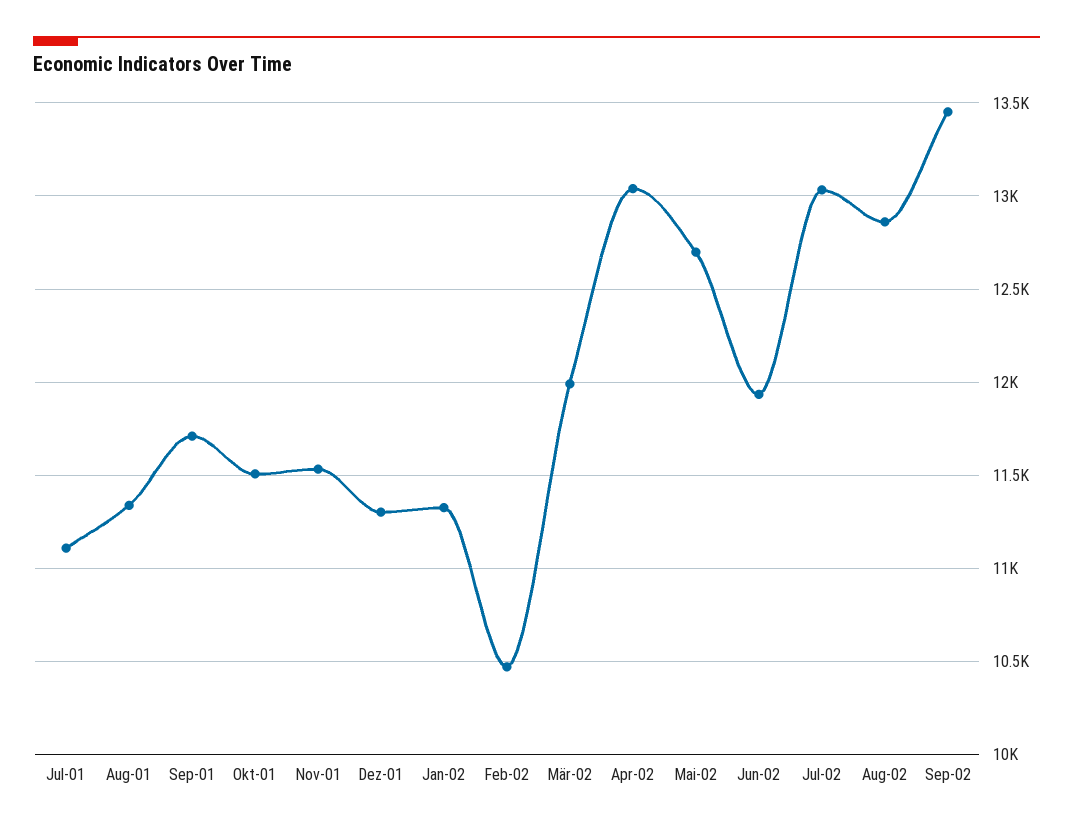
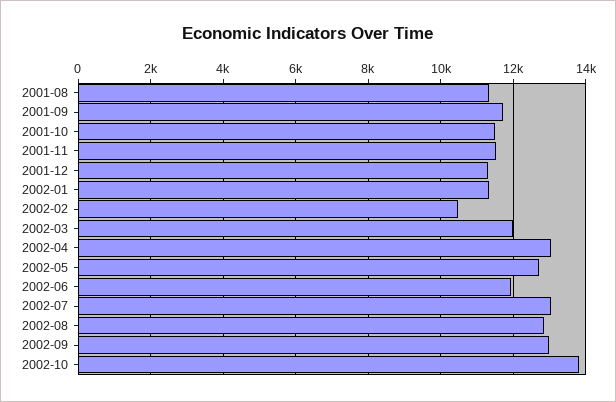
Jul-01: 11100 -> none
Sep-02: 13450 -> 13000
2002-10: none -> 13800

